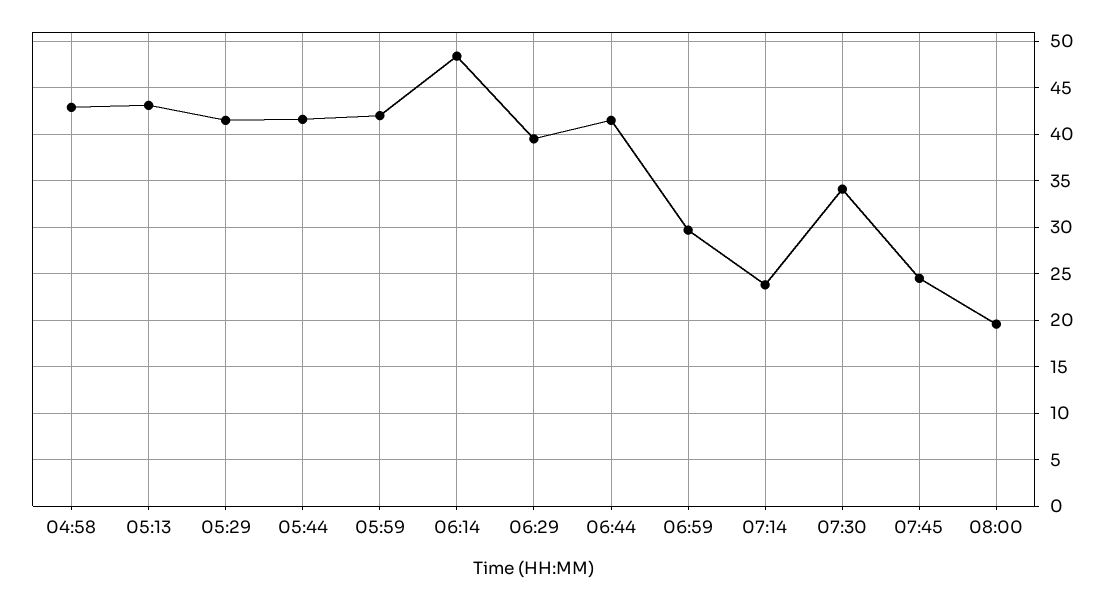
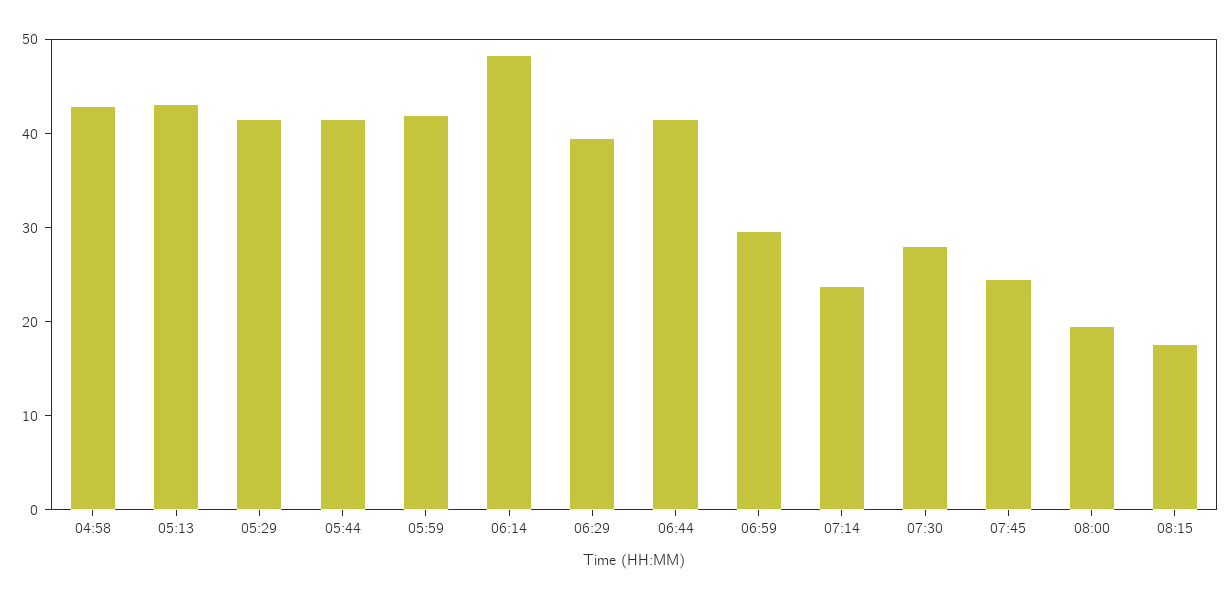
07:30: 34 -> 28
08:15: none -> 18

